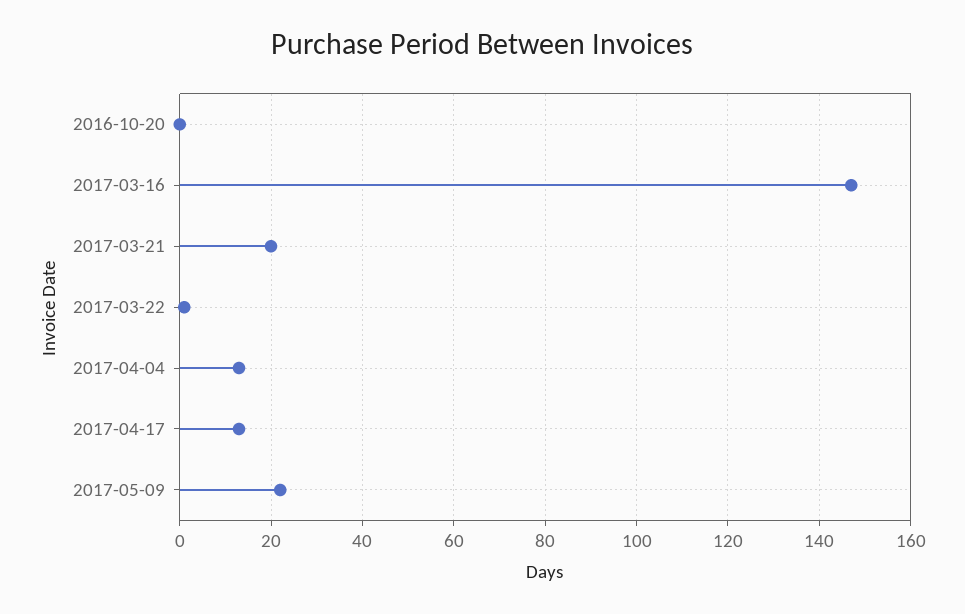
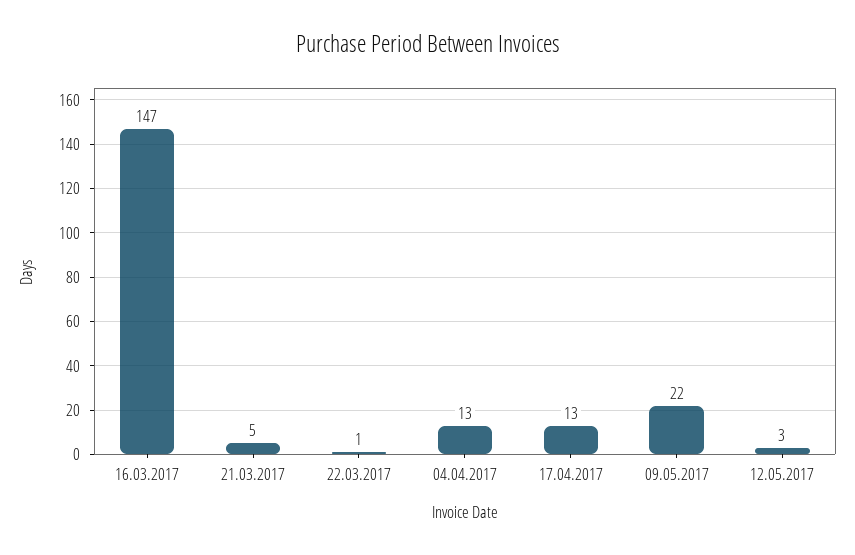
2016-10-20: 0 -> none
2017-03-21: 20 -> 5
12.05.2017: none -> 3

